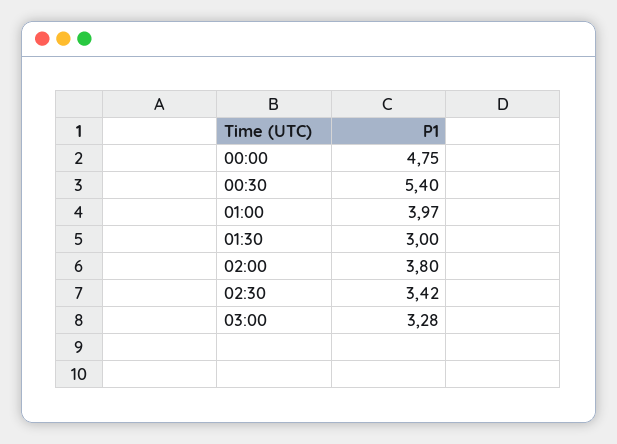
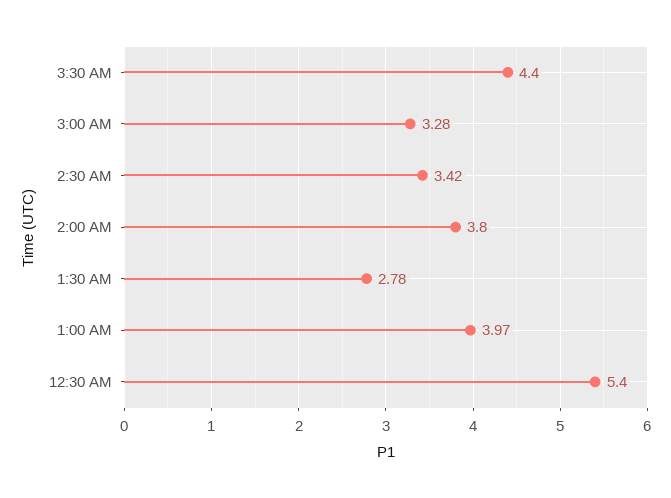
00:00: 4.75 -> none
01:30: 3 -> 2.78
3:30 AM: none -> 4.4

